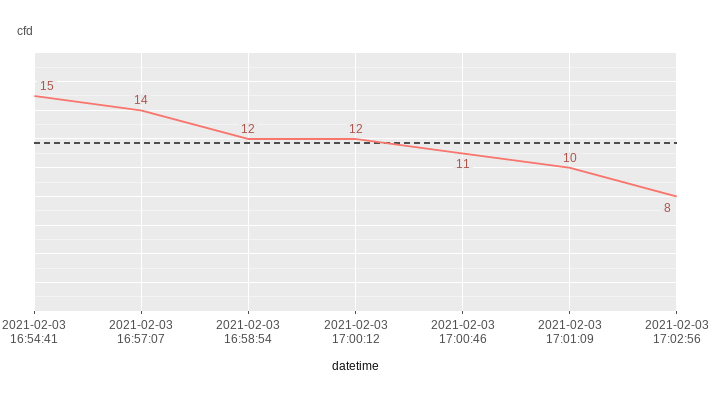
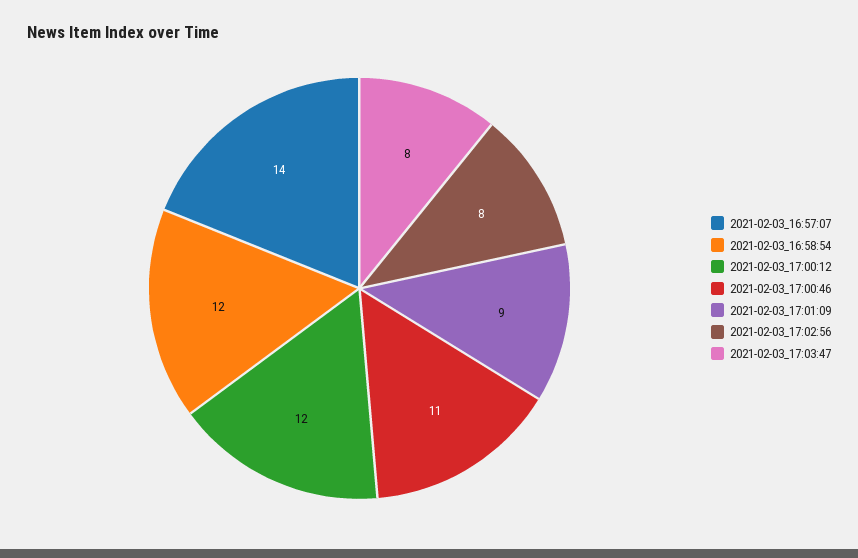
2021-02-03 16:54:41: 15 -> none
2021-02-03 17:01:09: 10 -> 9
2021-02-03_17:03:47: none -> 8

